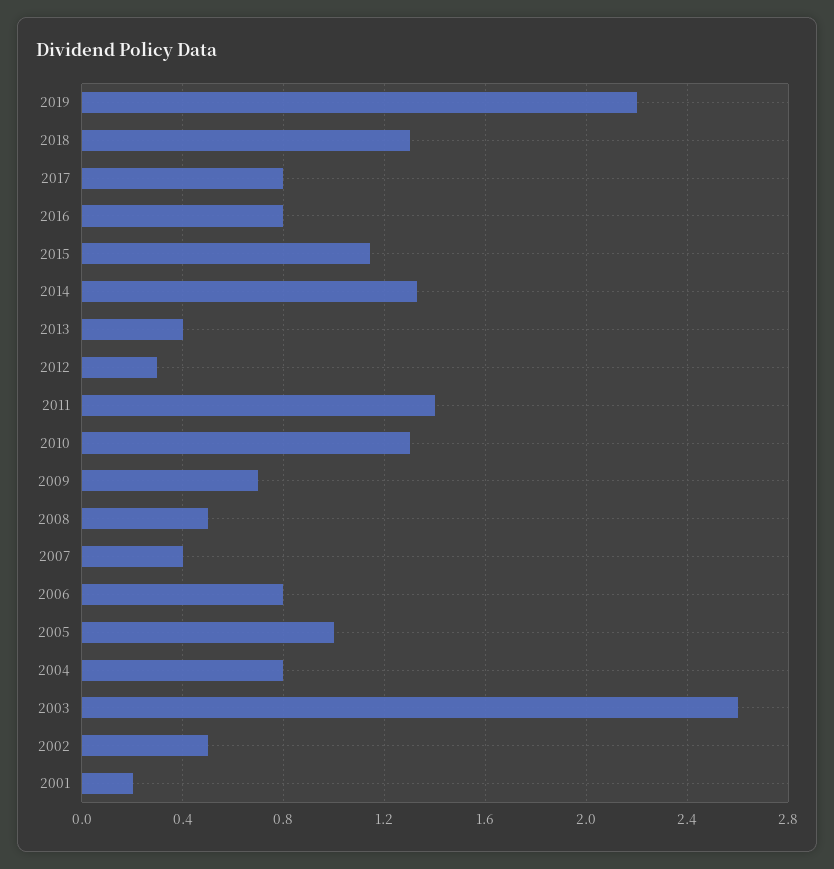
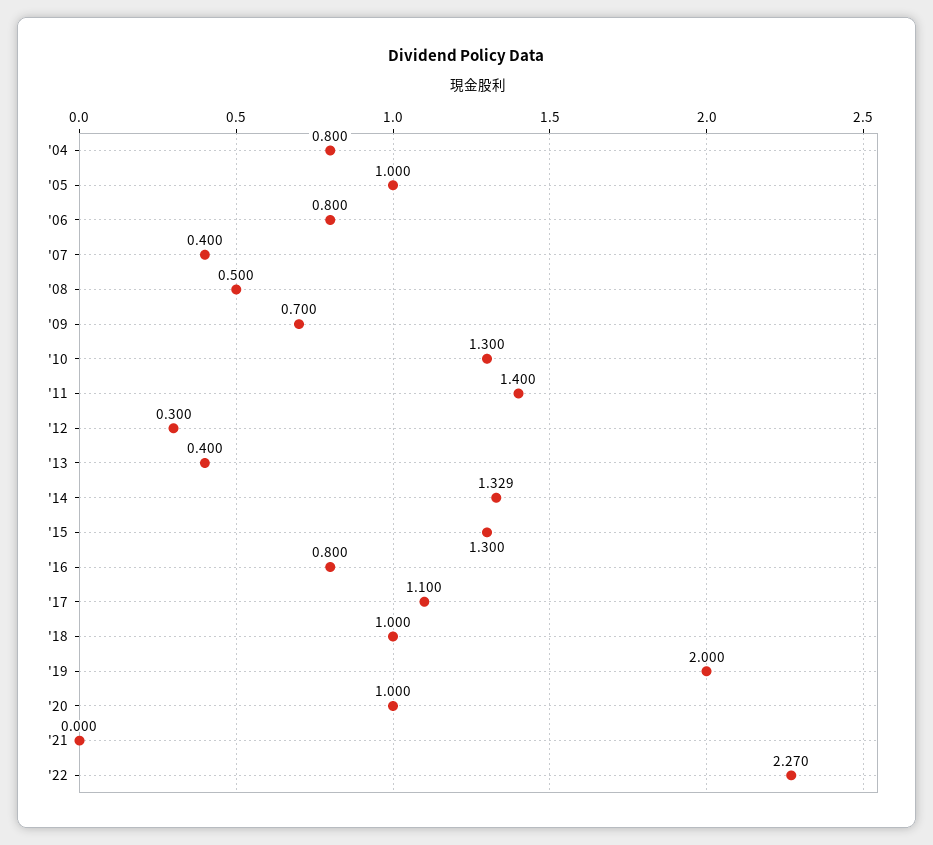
2019: 2.2 -> 2
2018: 1.3 -> 1
2017: 0.8 -> 1.1
2015: 1.15 -> 1.3
2003: 2.6 -> none
2002: 0.5 -> none
2001: 0.2 -> none
'20: none -> 1
'21: none -> 0
'22: none -> 2.27

